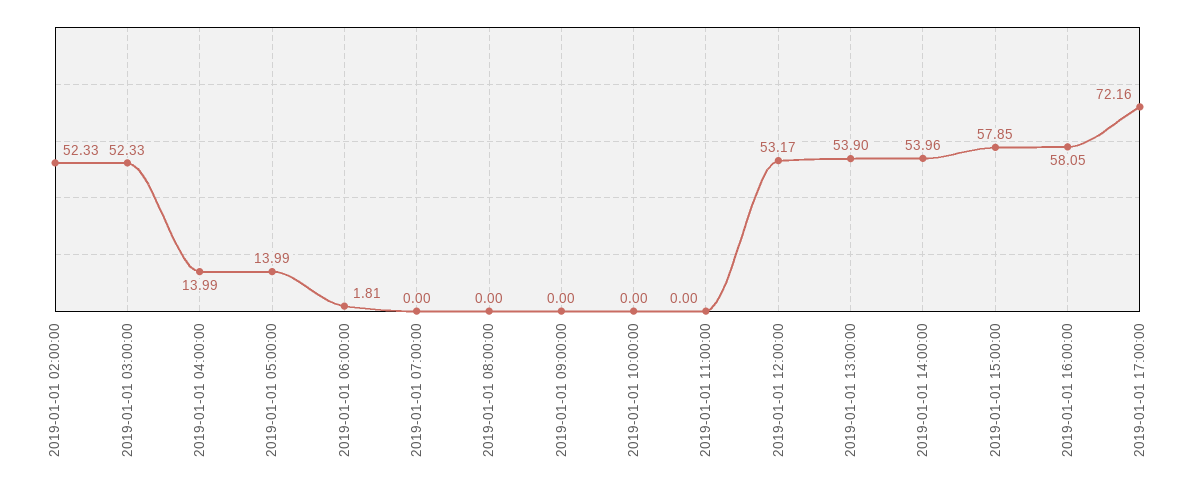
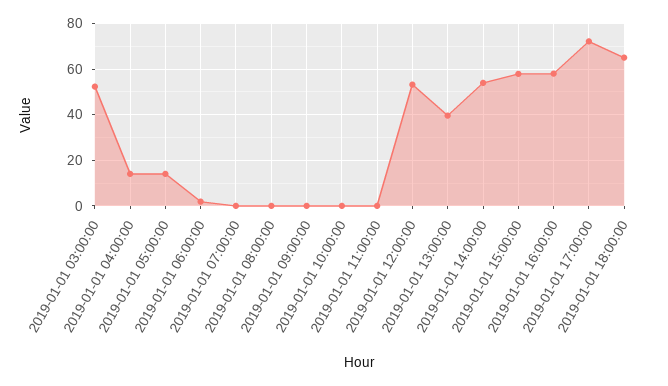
2019-01-01 02:00:00: 52.33 -> none
2019-01-01 13:00:00: 53.9 -> 40
2019-01-01 18:00:00: none -> 65

